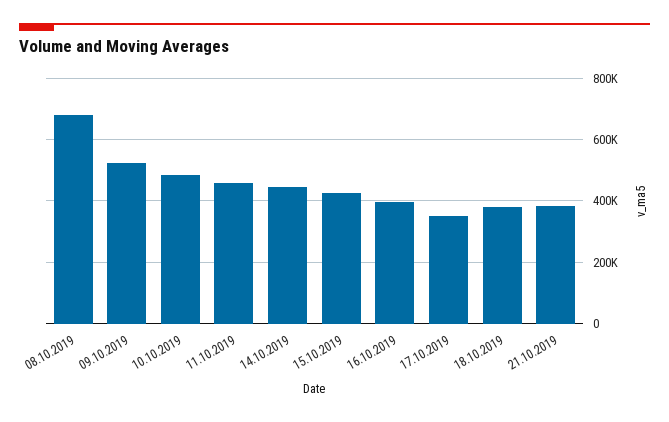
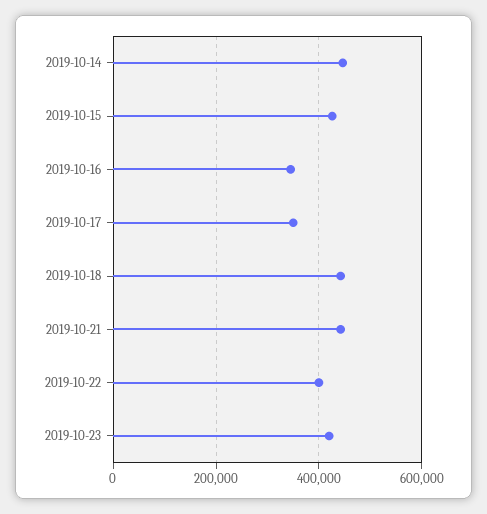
08.10.2019: 680000 -> none
09.10.2019: 520000 -> none
10.10.2019: 480000 -> none
11.10.2019: 460000 -> none
16.10.2019: 400000 -> 340000
18.10.2019: 380000 -> 440000
21.10.2019: 380000 -> 440000
2019-10-22: none -> 400000
2019-10-23: none -> 420000

